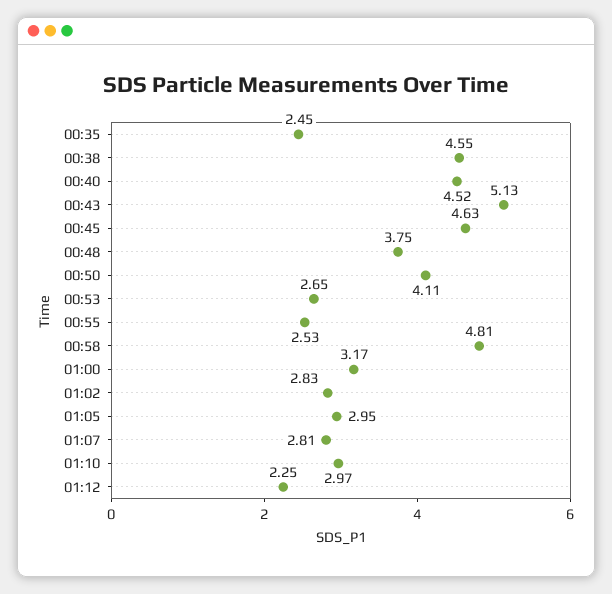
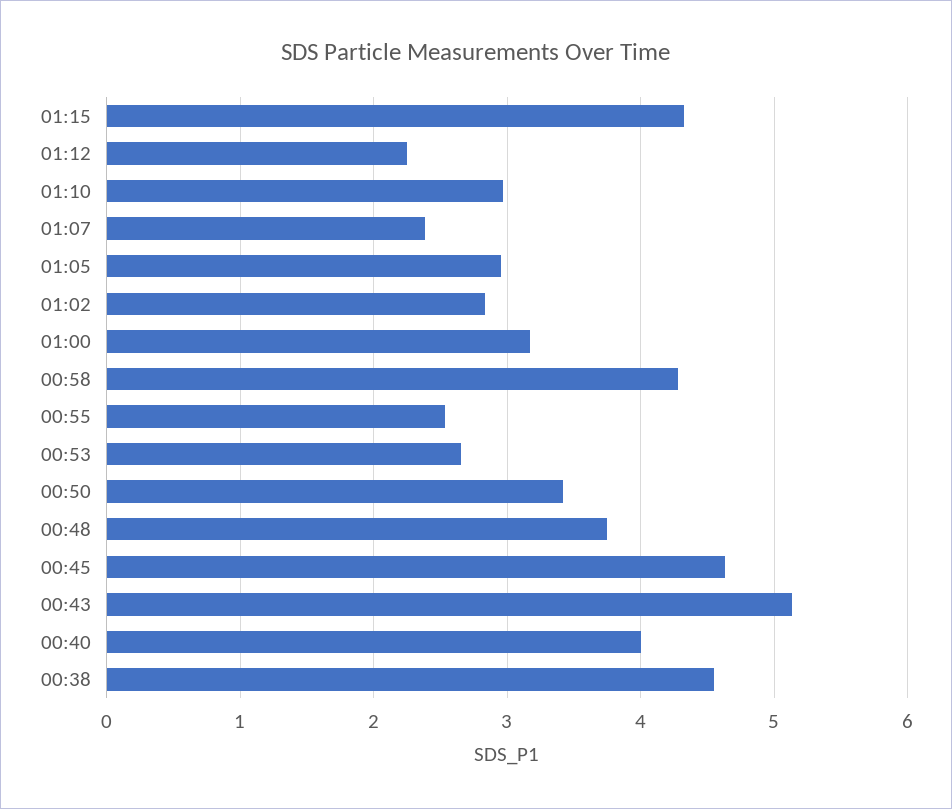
00:35: 2.45 -> none
00:40: 4.52 -> 4
00:50: 4.11 -> 3.4
00:58: 4.81 -> 4.3
01:07: 2.81 -> 2.4
01:15: none -> 4.3

